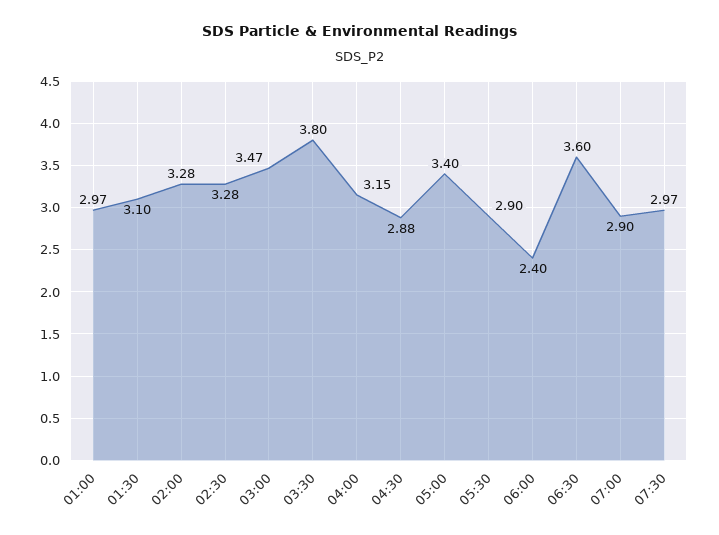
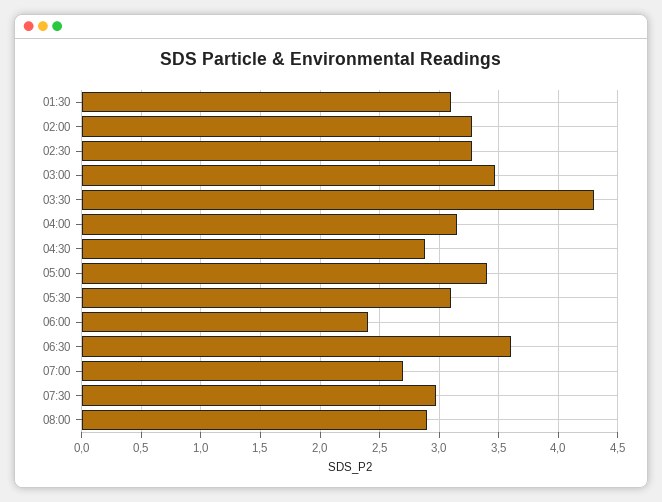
01:00: 2.97 -> none
03:30: 3.8 -> 4.3
05:30: 2.9 -> 3.1
07:00: 2.9 -> 2.7
08:00: none -> 2.9

